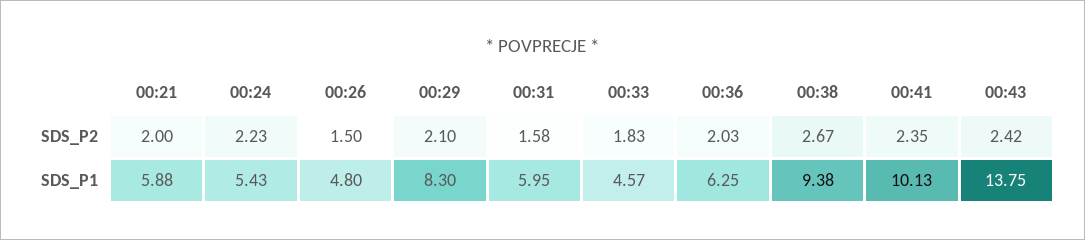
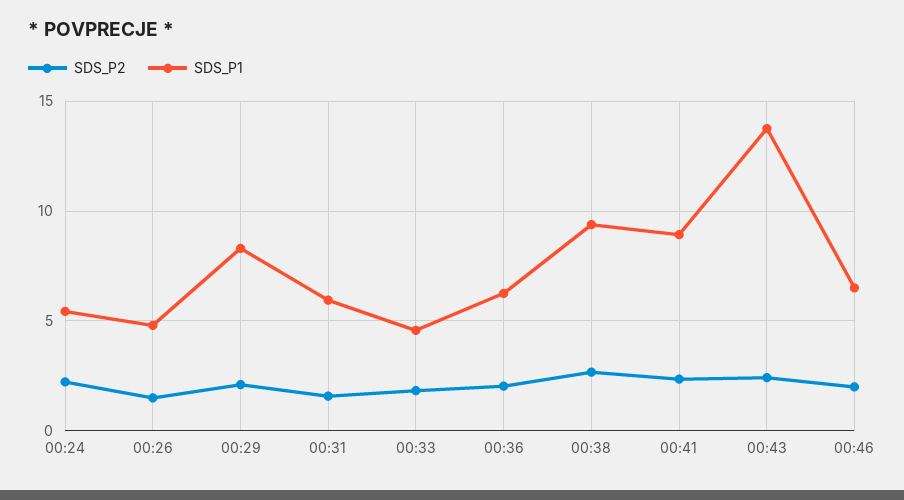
SDS_P2, 00:21: 2 -> none
SDS_P1, 00:21: 5.88 -> none
SDS_P1, 00:41: 10.13 -> 9
SDS_P2, 00:46: none -> 2
SDS_P1, 00:46: none -> 6.5

